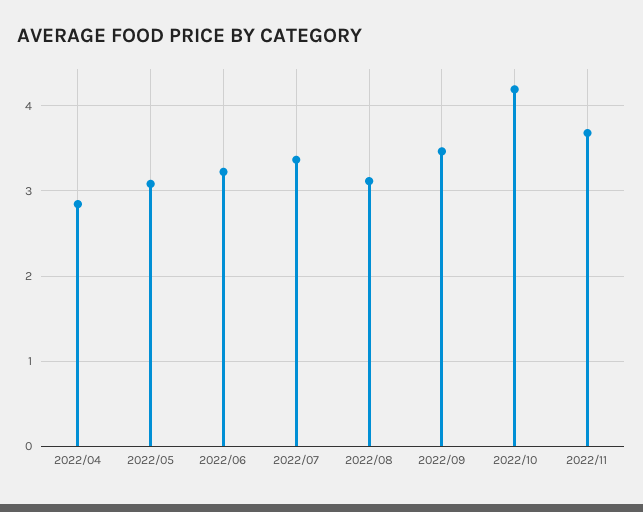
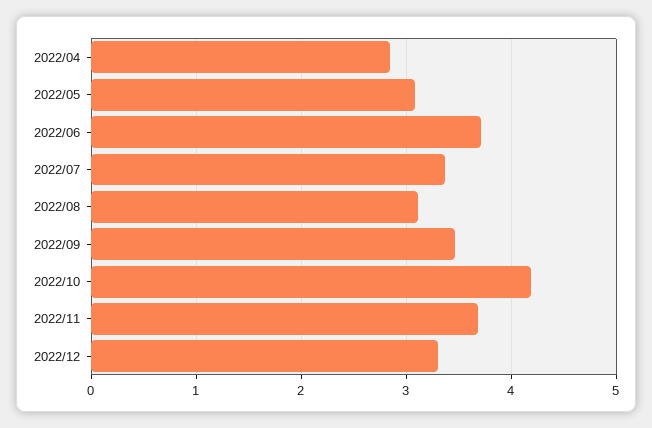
2022/06: 3.2 -> 3.7
2022/12: none -> 3.3

